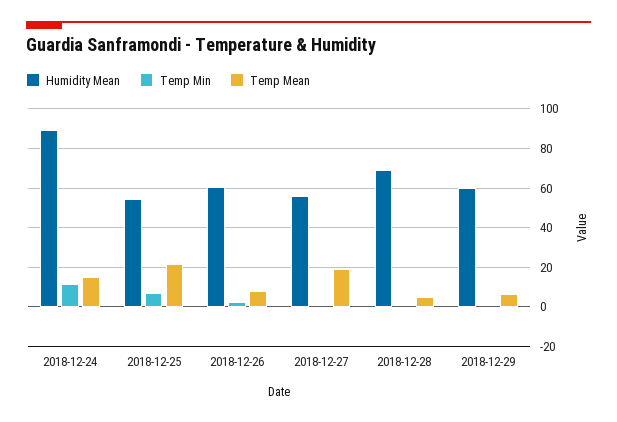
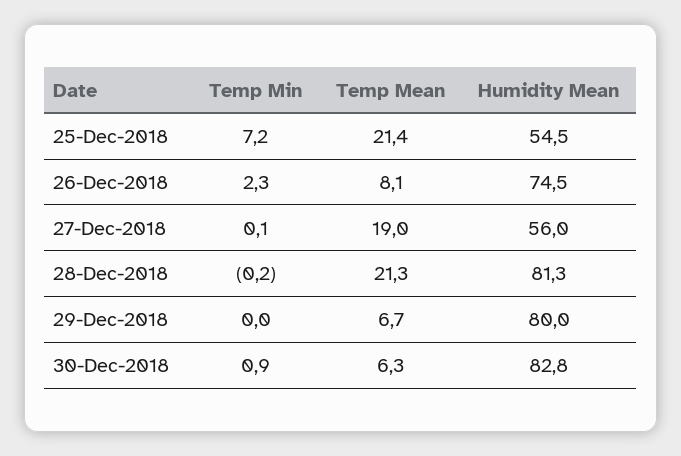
Humidity Mean, 2018-12-24: 90 -> none
Temp Min, 2018-12-24: 10 -> none
Temp Mean, 2018-12-24: 15 -> none
Humidity Mean, 2018-12-26: 60 -> 74.5
Humidity Mean, 2018-12-28: 70 -> 81.3
Temp Mean, 2018-12-28: 5 -> 21.3
Humidity Mean, 2018-12-29: 60 -> 80
Temp Min, 30-Dec-2018: none -> 0.9
Temp Mean, 30-Dec-2018: none -> 6.3
Humidity Mean, 30-Dec-2018: none -> 82.8

